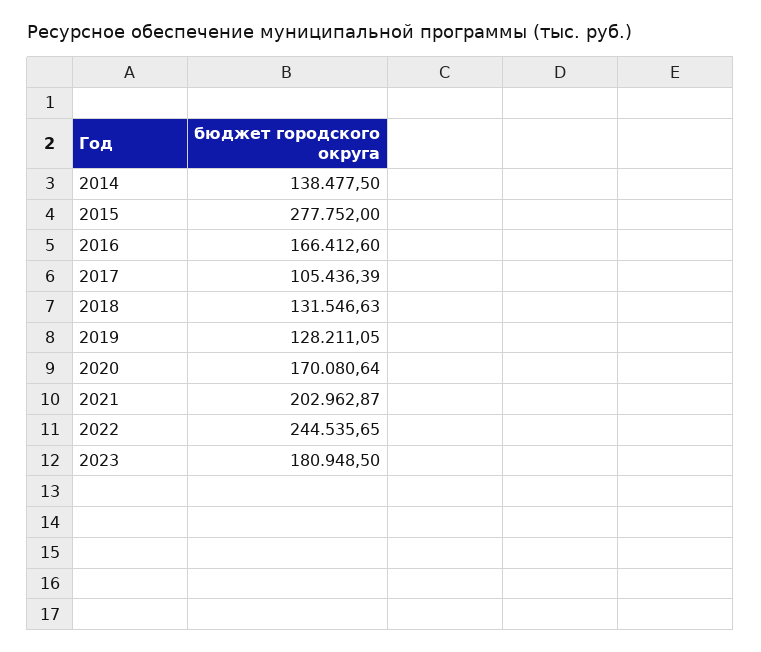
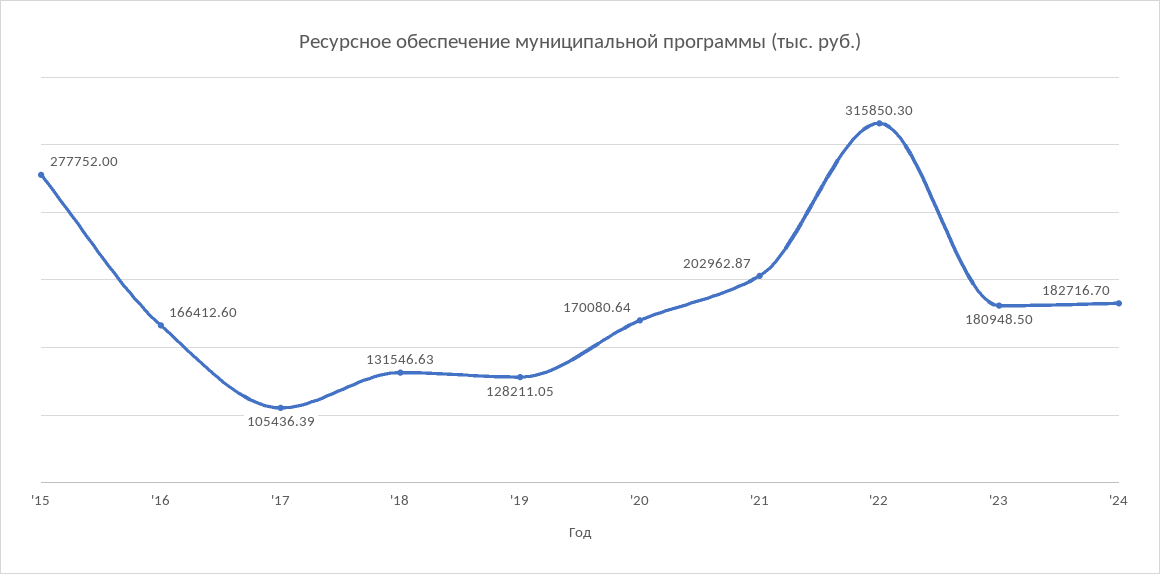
2014: 138477.5 -> none
2022: 244535.65 -> 315850.3
'24: none -> 182716.7

